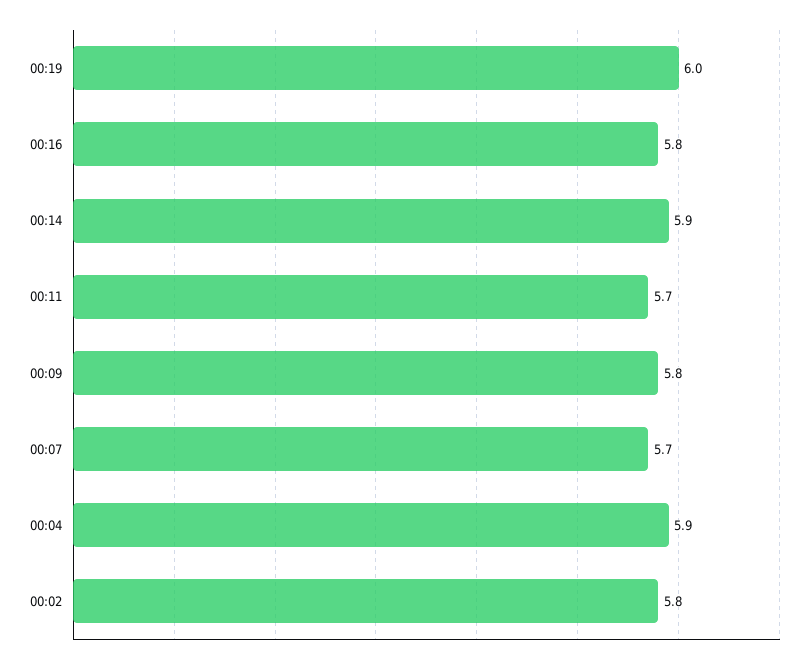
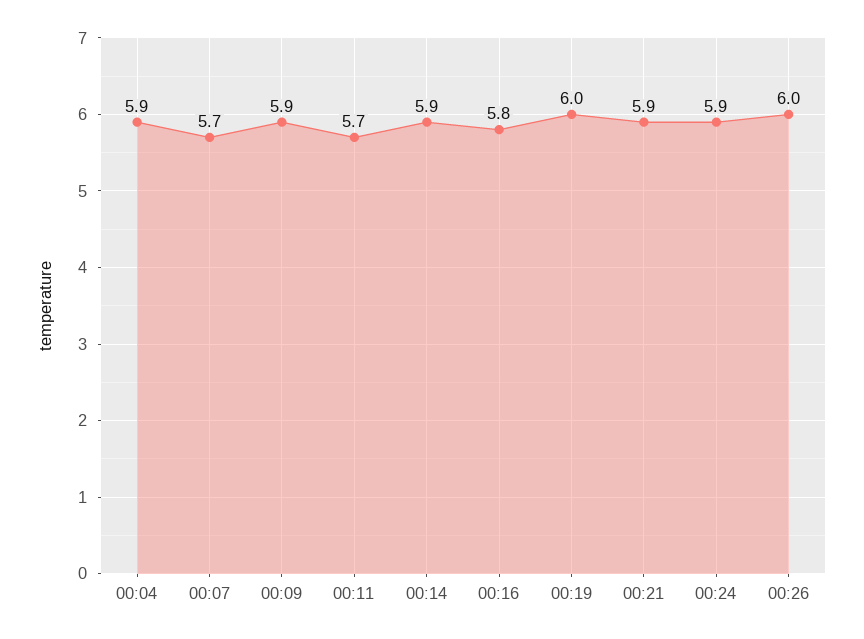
00:09: 5.8 -> 5.9
00:02: 5.8 -> none
00:21: none -> 5.9
00:24: none -> 5.9
00:26: none -> 6

